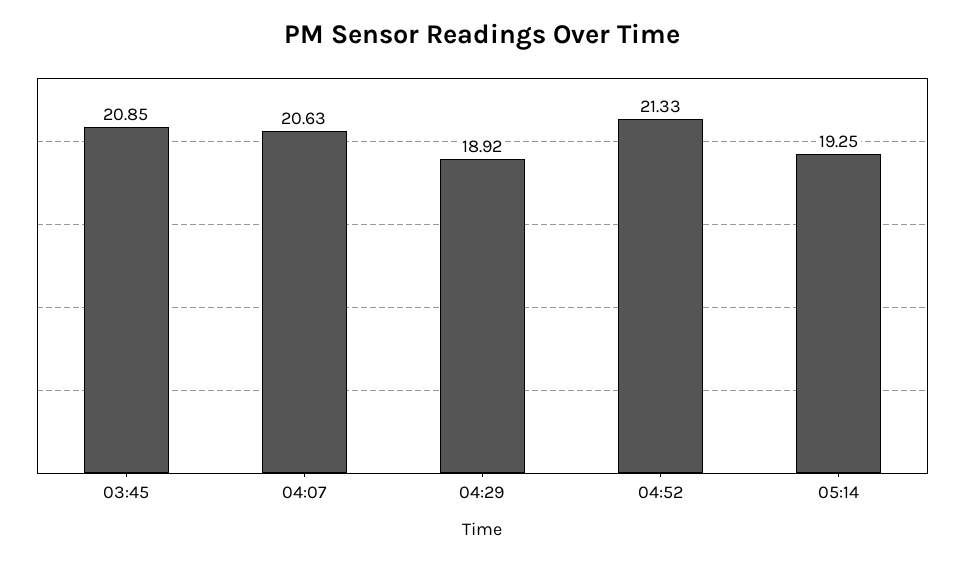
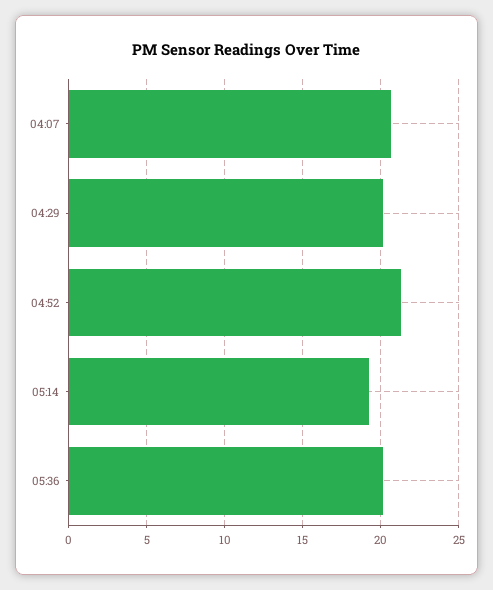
03:45: 20.85 -> none
04:29: 18.92 -> 20
05:36: none -> 20

